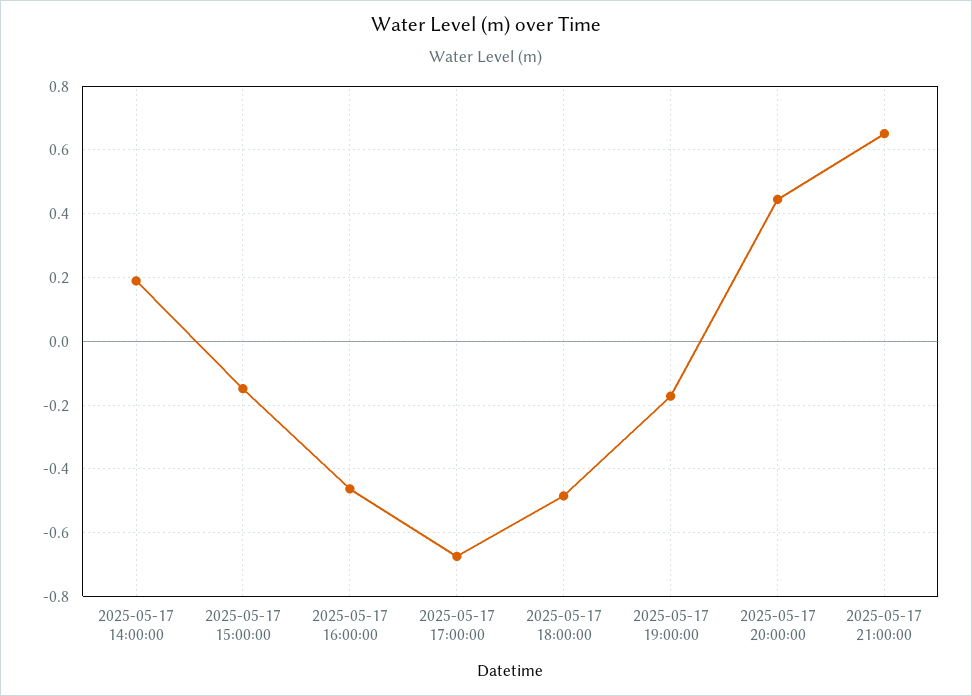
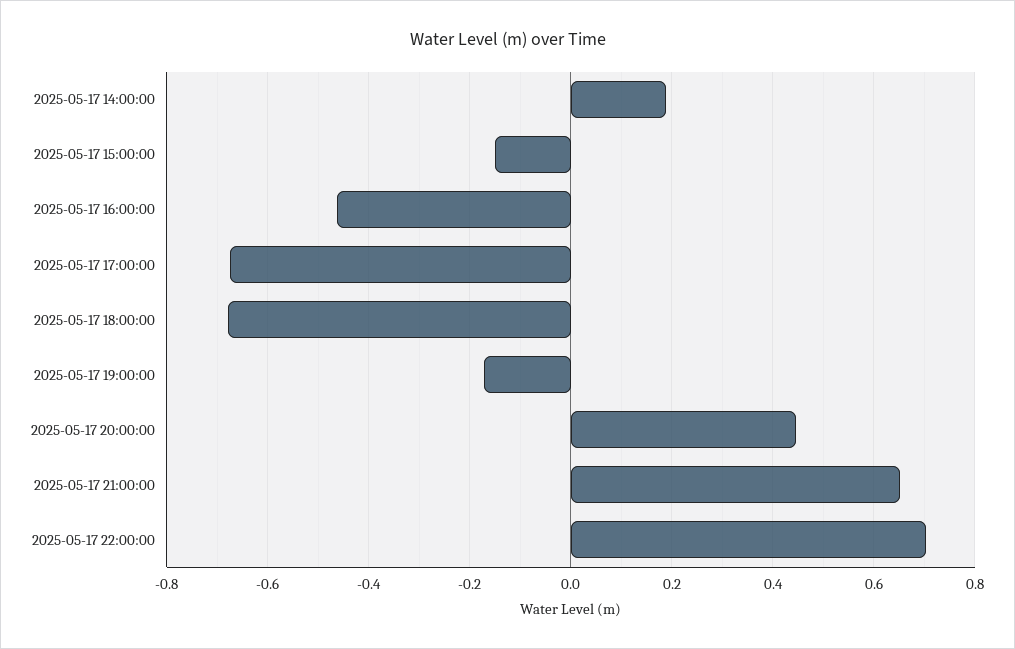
2025-05-17 18:00:00: -0.48 -> -0.68
2025-05-17 22:00:00: none -> 0.7

